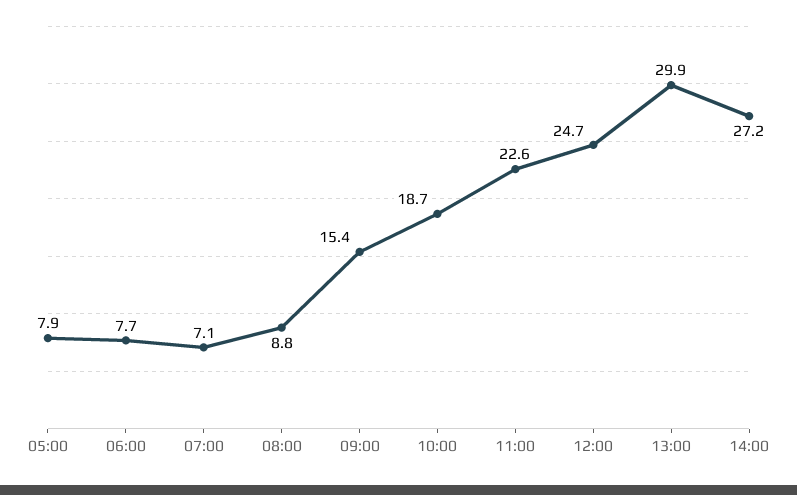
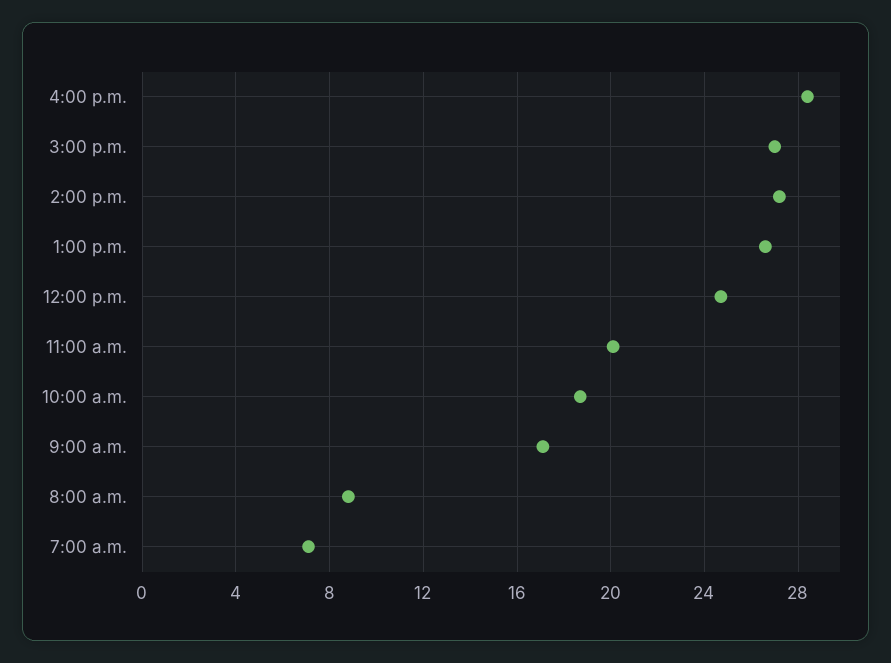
05:00: 7.9 -> none
06:00: 7.7 -> none
09:00: 15.4 -> 17
11:00: 22.6 -> 20
13:00: 29.9 -> 26.5
4:00 p.m.: none -> 28.5
3:00 p.m.: none -> 27

